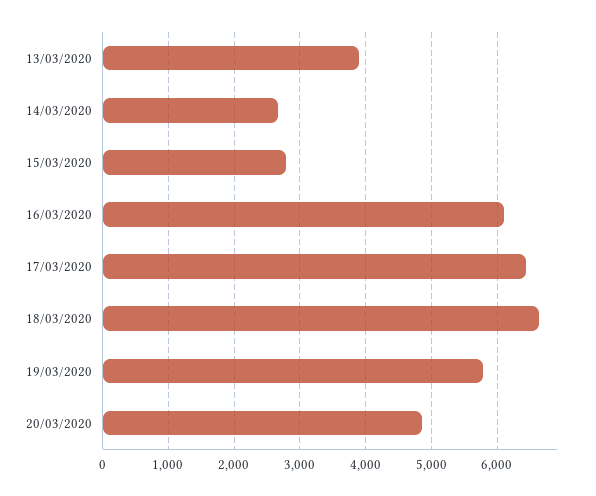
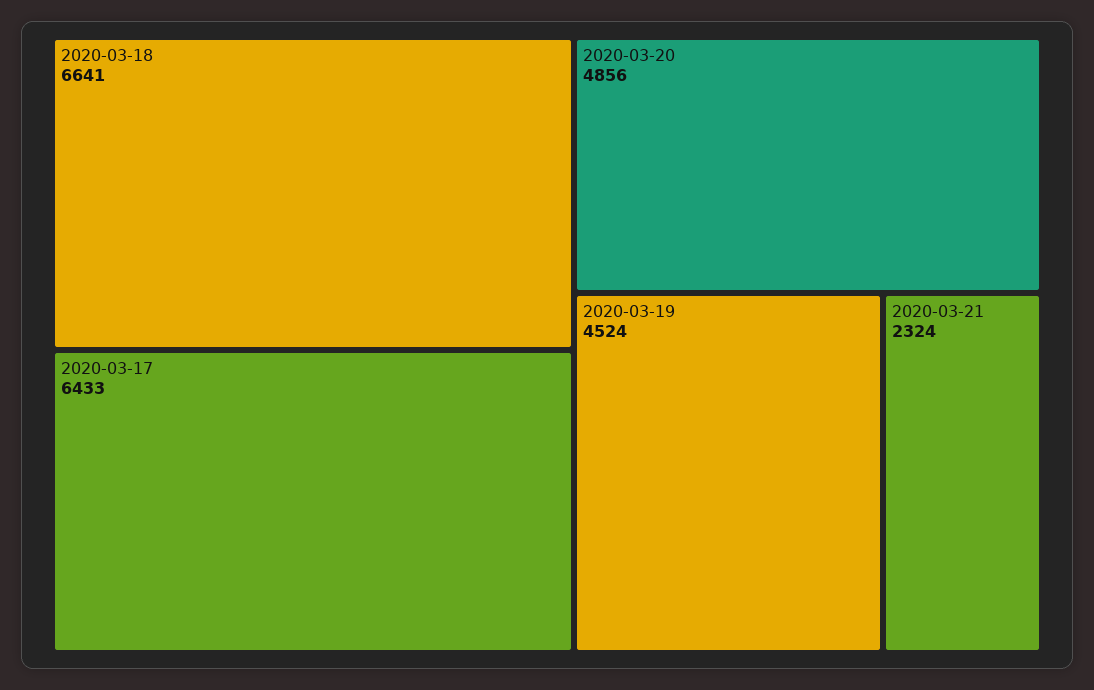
13/03/2020: 3900 -> none
14/03/2020: 2700 -> none
15/03/2020: 2800 -> none
16/03/2020: 6100 -> none
19/03/2020: 5800 -> 4524
2020-03-21: none -> 2324

